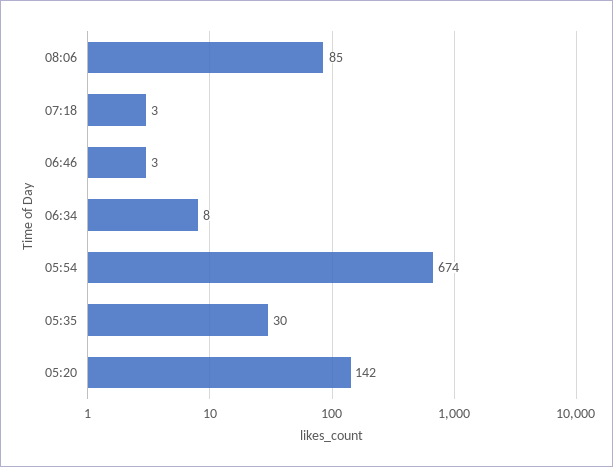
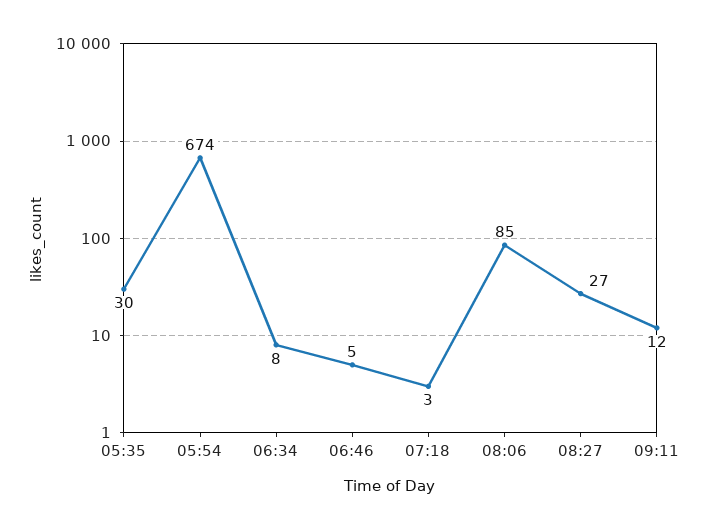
06:46: 3 -> 5
05:20: 142 -> none
08:27: none -> 27
09:11: none -> 12

